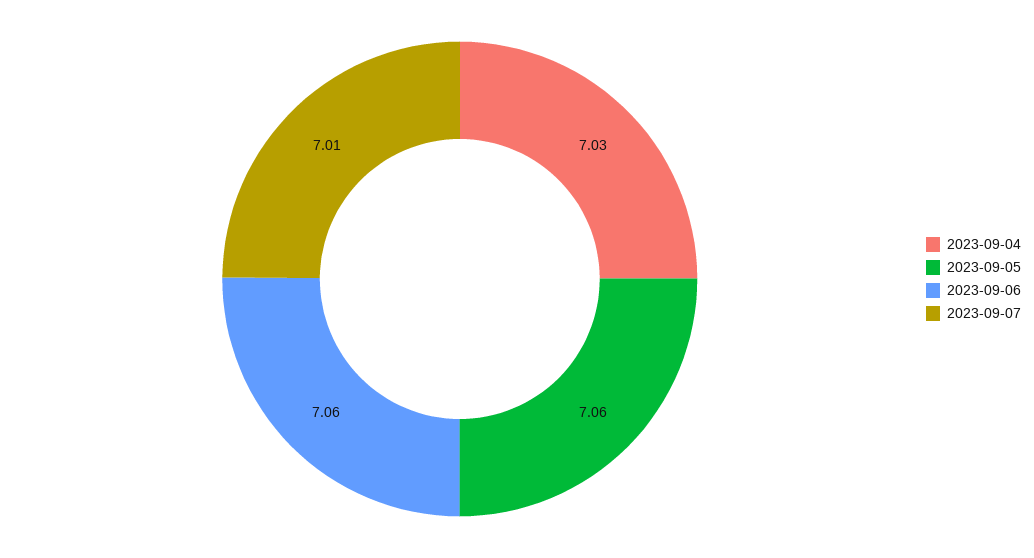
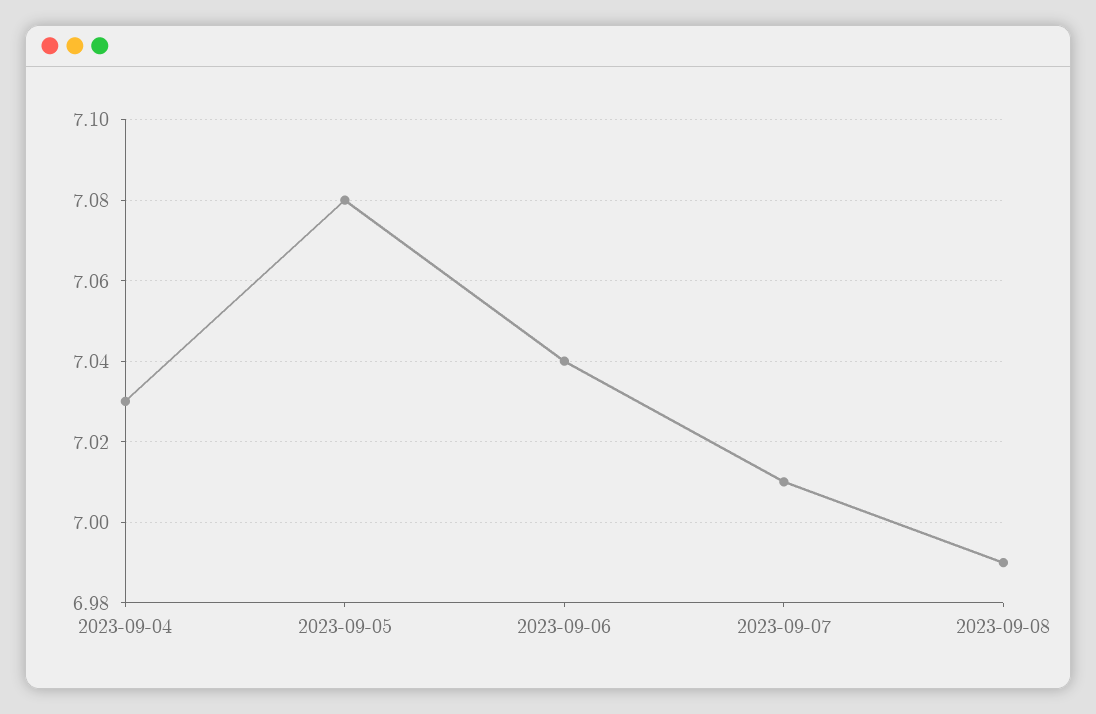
2023-09-05: 7.06 -> 7.08
2023-09-06: 7.06 -> 7.04
2023-09-08: none -> 6.99

